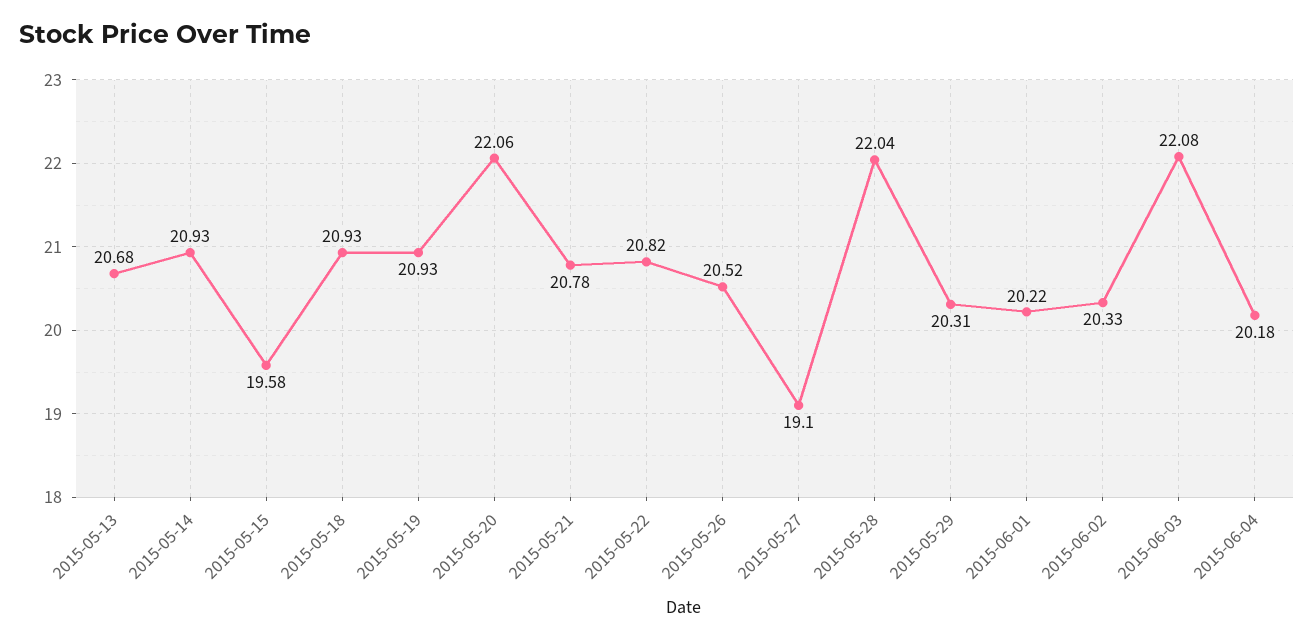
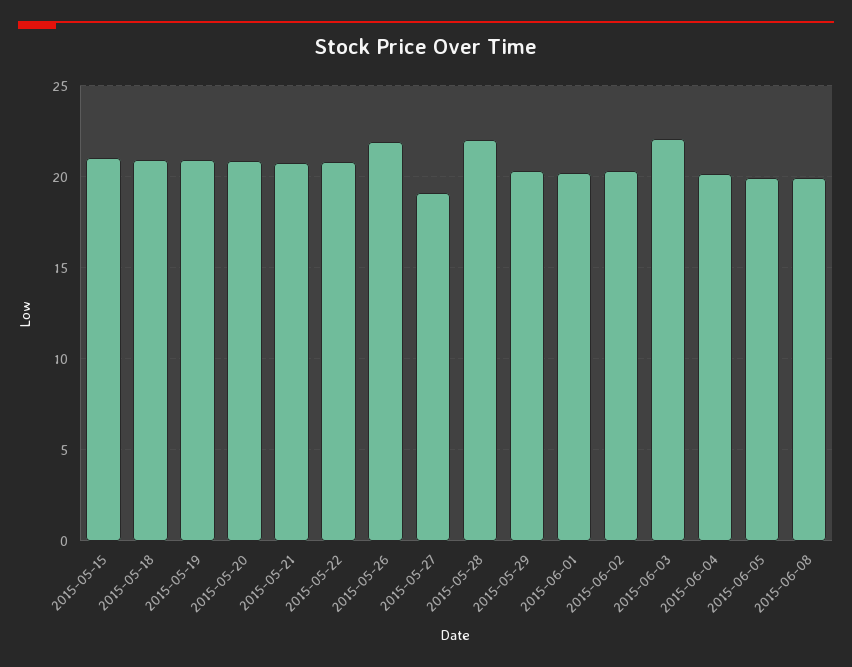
2015-05-13: 20.68 -> none
2015-05-14: 20.93 -> none
2015-05-15: 19.58 -> 21
2015-05-20: 22.06 -> 21
2015-05-26: 20.52 -> 22
2015-06-05: none -> 20
2015-06-08: none -> 20

